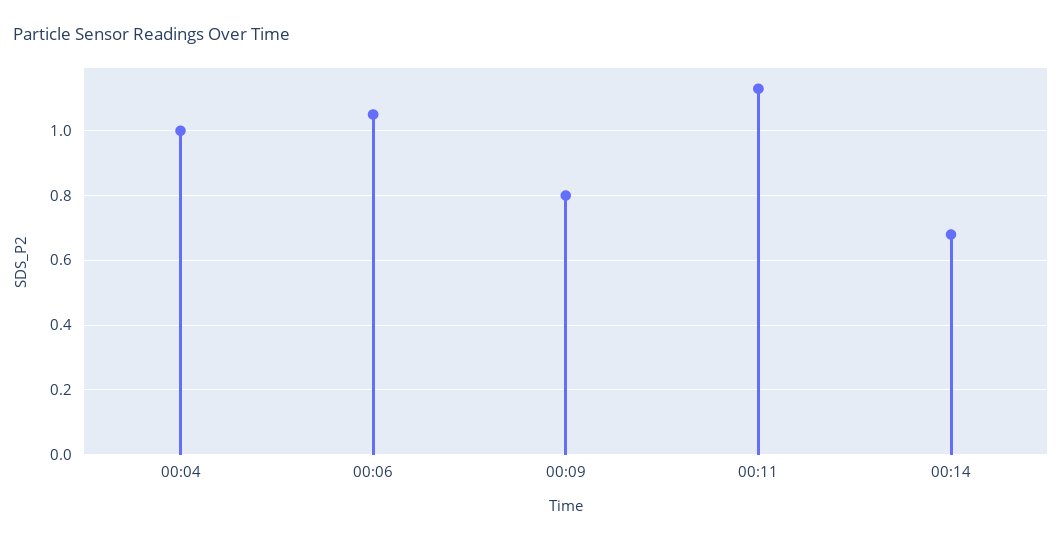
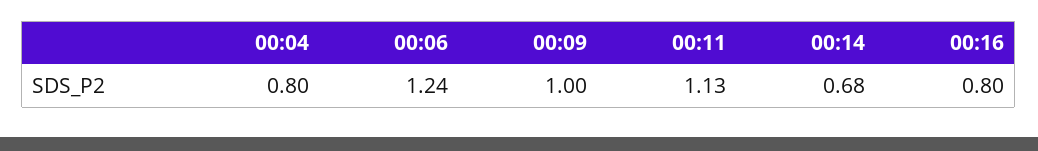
00:04: 1 -> 0.8
00:06: 1.05 -> 1.24
00:09: 0.8 -> 1
00:16: none -> 0.8

